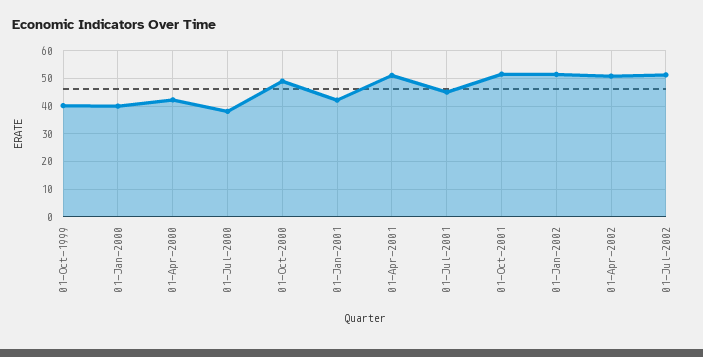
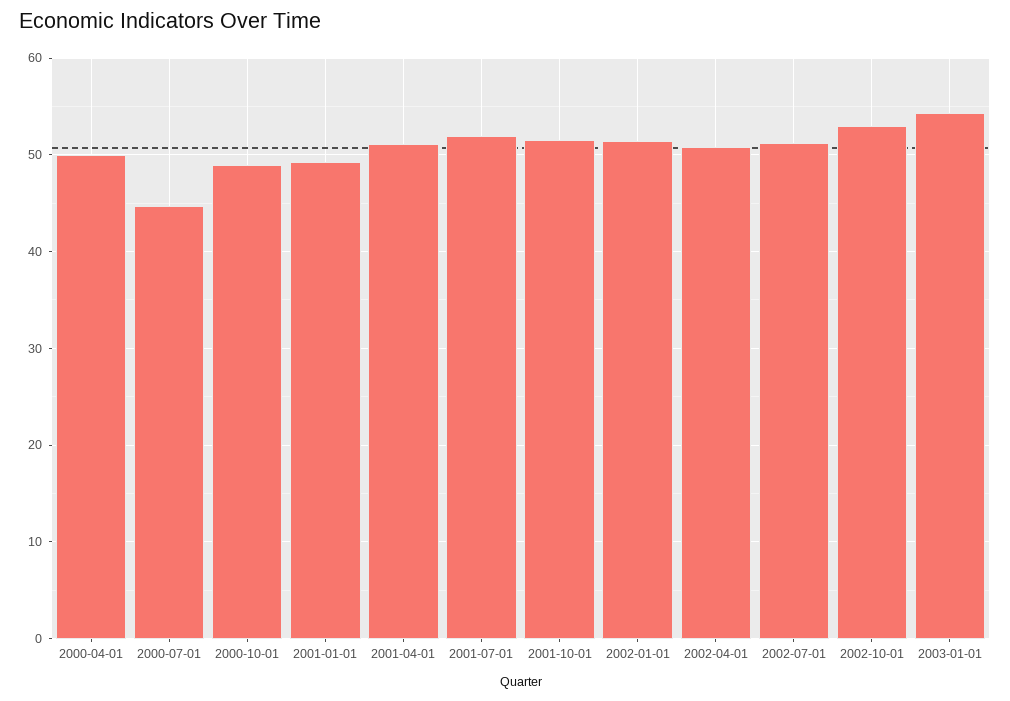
01-Oct-1999: 40 -> none
01-Jan-2000: 40 -> none
01-Apr-2000: 42.5 -> 50
01-Jul-2000: 37.5 -> 45
01-Jan-2001: 42.5 -> 49
01-Jul-2001: 45 -> 52
2002-10-01: none -> 53
2003-01-01: none -> 54

